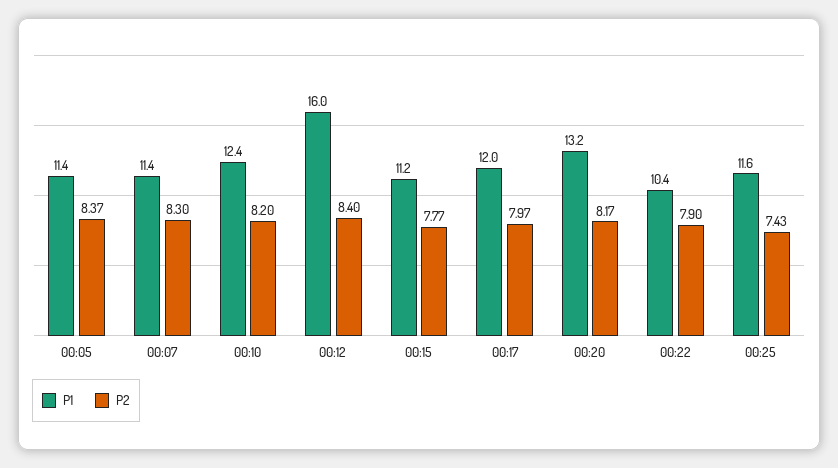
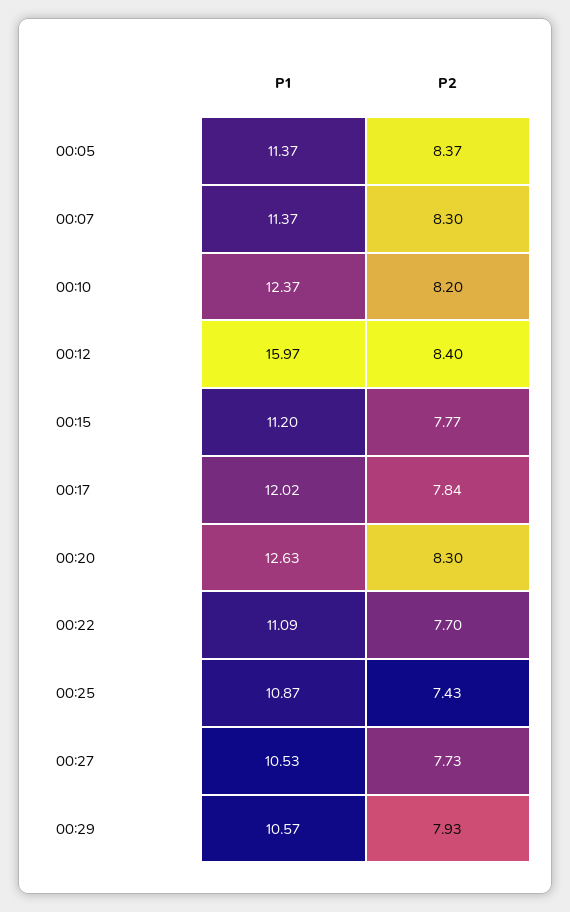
P2, 00:17: 7.97 -> 7.84
P1, 00:20: 13.2 -> 12.63
P2, 00:20: 8.17 -> 8.3
P1, 00:22: 10.4 -> 11.09
P2, 00:22: 7.9 -> 7.7
P1, 00:25: 11.6 -> 10.87
P1, 00:27: none -> 10.53
P2, 00:27: none -> 7.73
P1, 00:29: none -> 10.57
P2, 00:29: none -> 7.93

